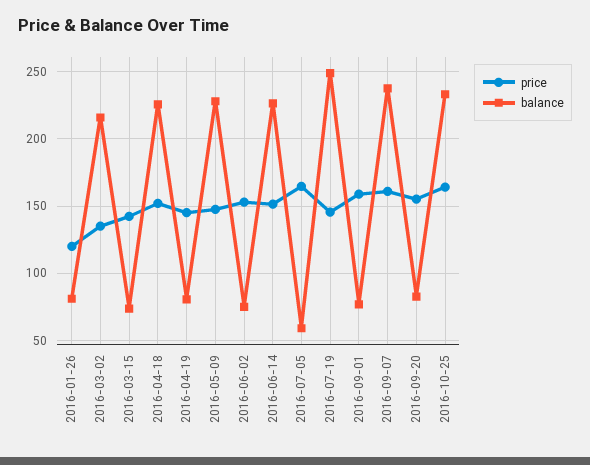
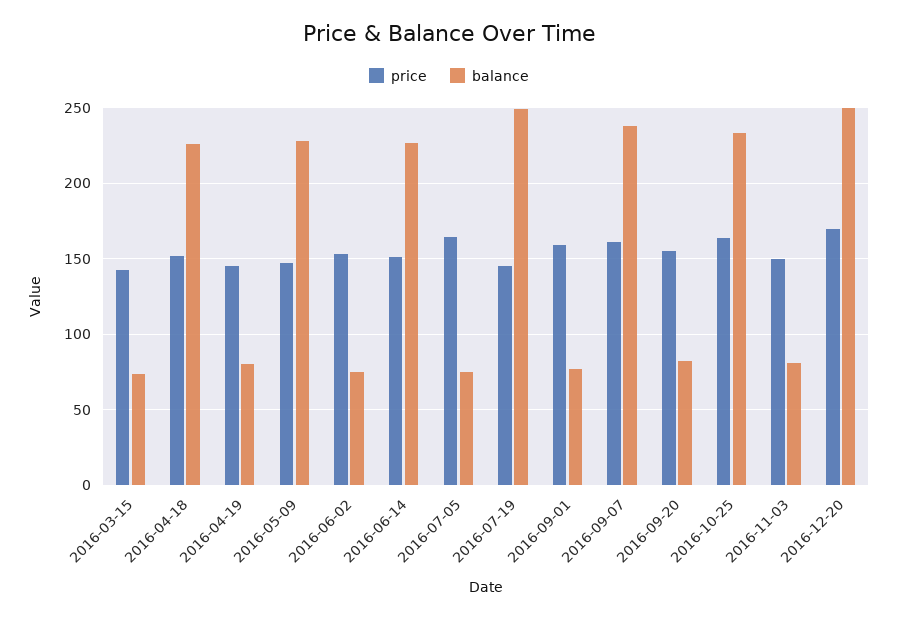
price, 2016-01-26: 120 -> none
balance, 2016-01-26: 80 -> none
price, 2016-03-02: 135 -> none
balance, 2016-03-02: 215 -> none
balance, 2016-07-05: 60 -> 75
price, 2016-11-03: none -> 150
balance, 2016-11-03: none -> 80
price, 2016-12-20: none -> 170
balance, 2016-12-20: none -> 250

